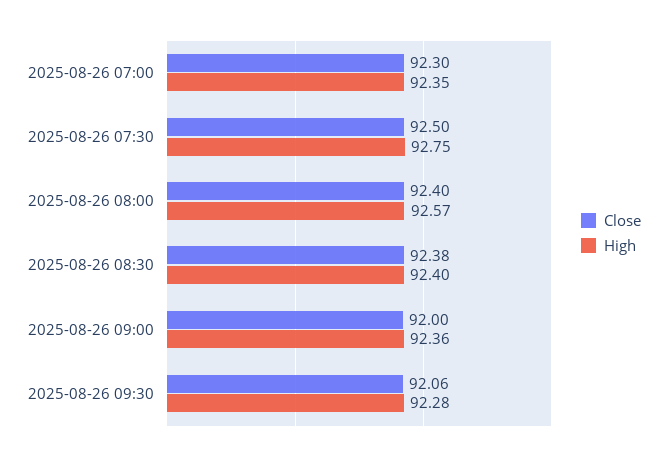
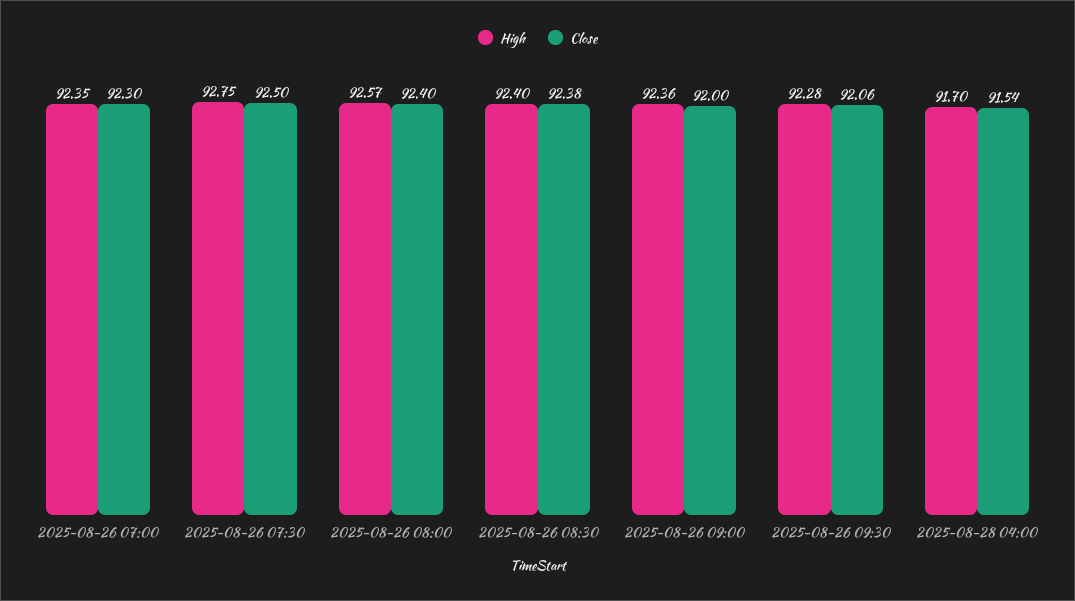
High, 2025-08-28 04:00: none -> 91.7
Close, 2025-08-28 04:00: none -> 91.54

